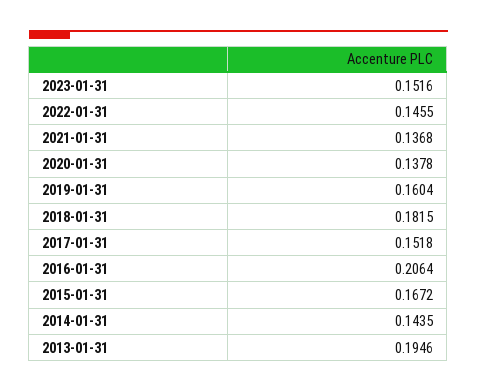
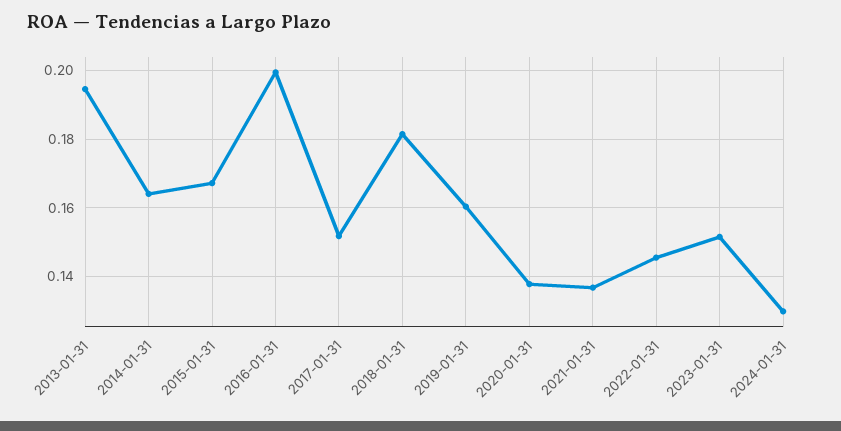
2016-01-31: 0.2064 -> 0.2
2014-01-31: 0.1435 -> 0.164
2024-01-31: none -> 0.13

